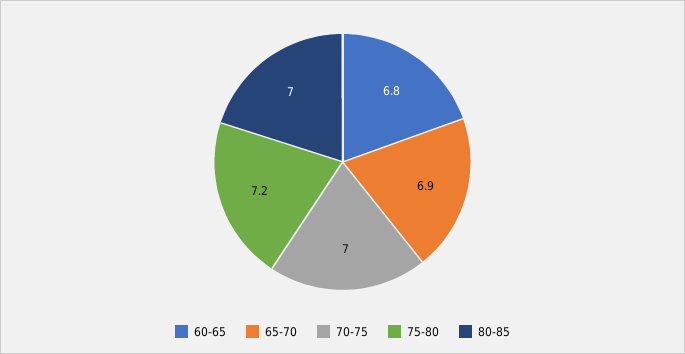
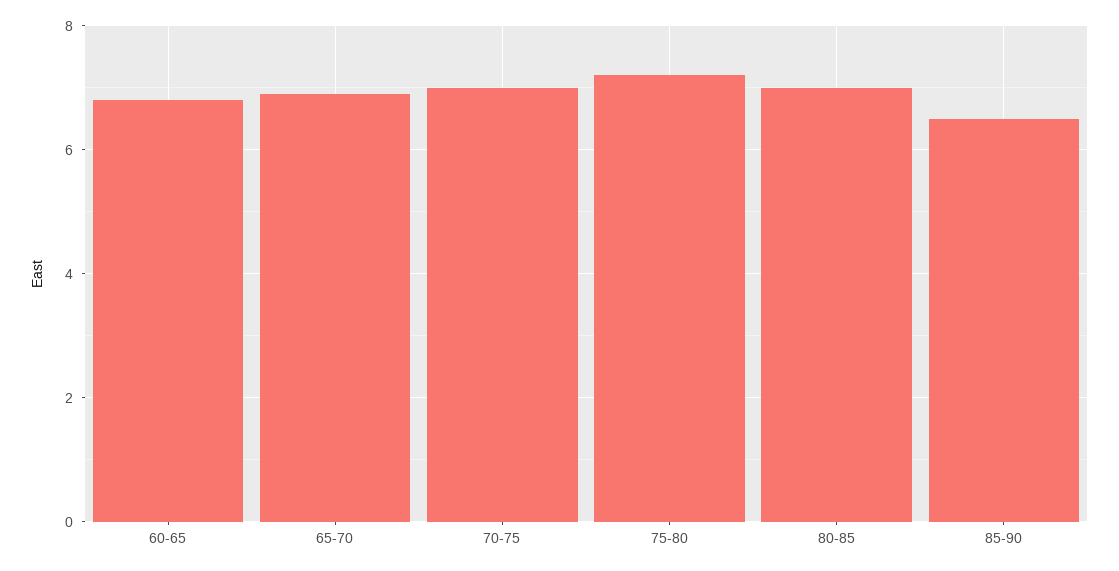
85-90: none -> 6.5

